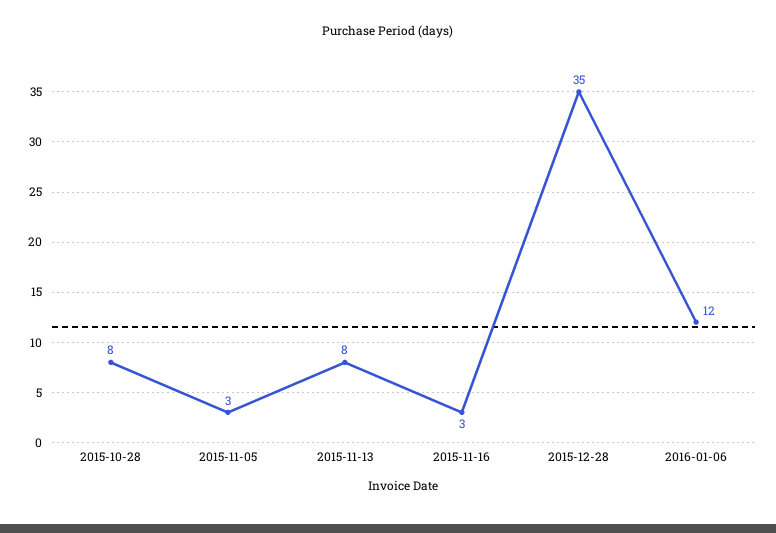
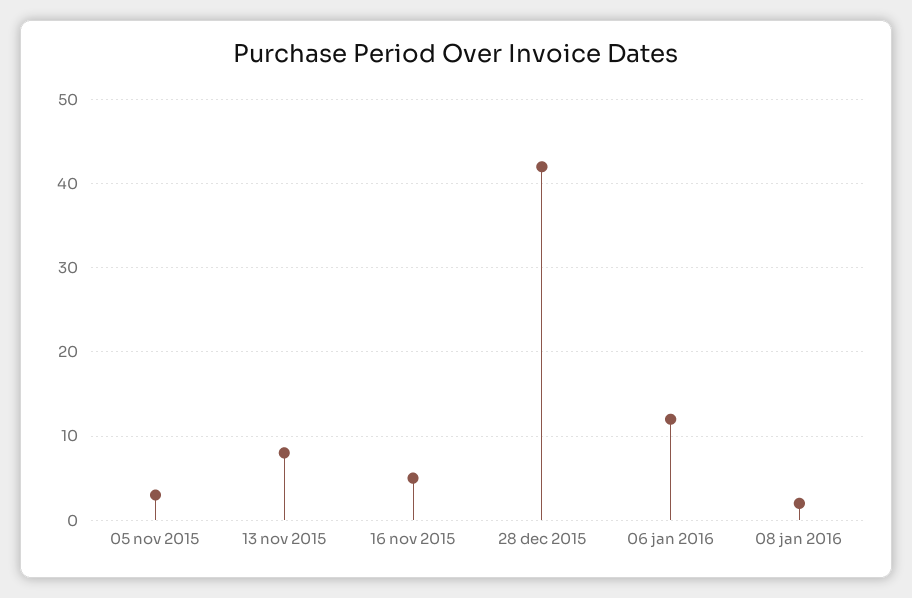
2015-10-28: 8 -> none
2015-11-16: 3 -> 5
2015-12-28: 35 -> 42
08 jan 2016: none -> 2

